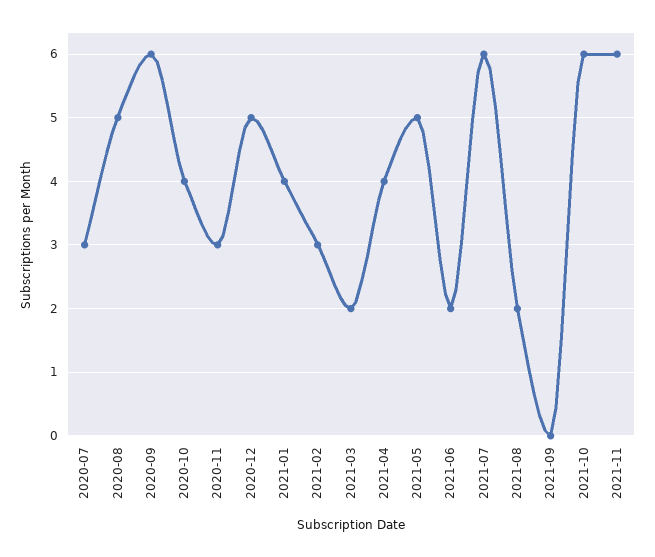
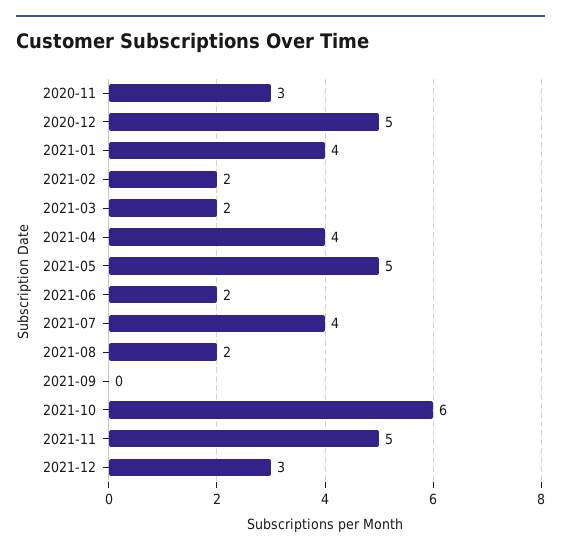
2020-07: 3 -> none
2020-08: 5 -> none
2020-09: 6 -> none
2020-10: 4 -> none
2021-02: 3 -> 2
2021-07: 6 -> 4
2021-11: 6 -> 5
2021-12: none -> 3

